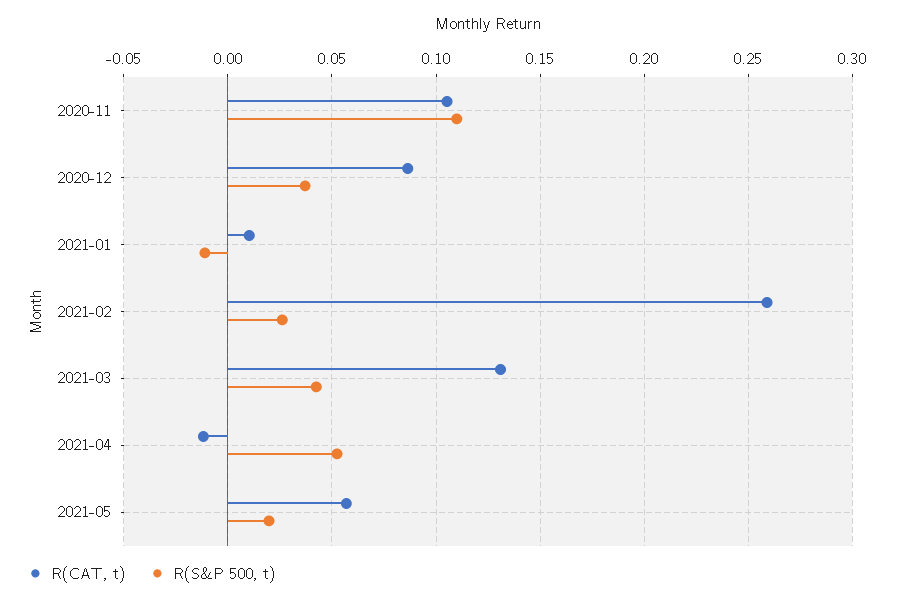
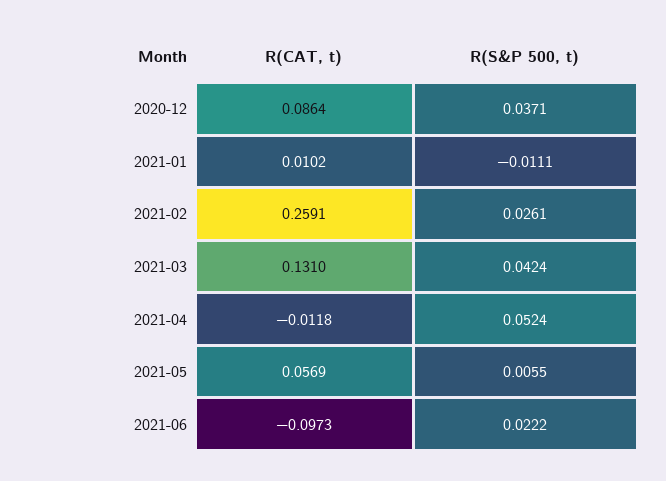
R(CAT, t), 2020-11: 0.105 -> none
R(S&P 500, t), 2020-11: 0.11 -> none
R(S&P 500, t), 2021-05: 0.02 -> 0.0055
R(CAT, t), 2021-06: none -> -0.0973
R(S&P 500, t), 2021-06: none -> 0.0222

